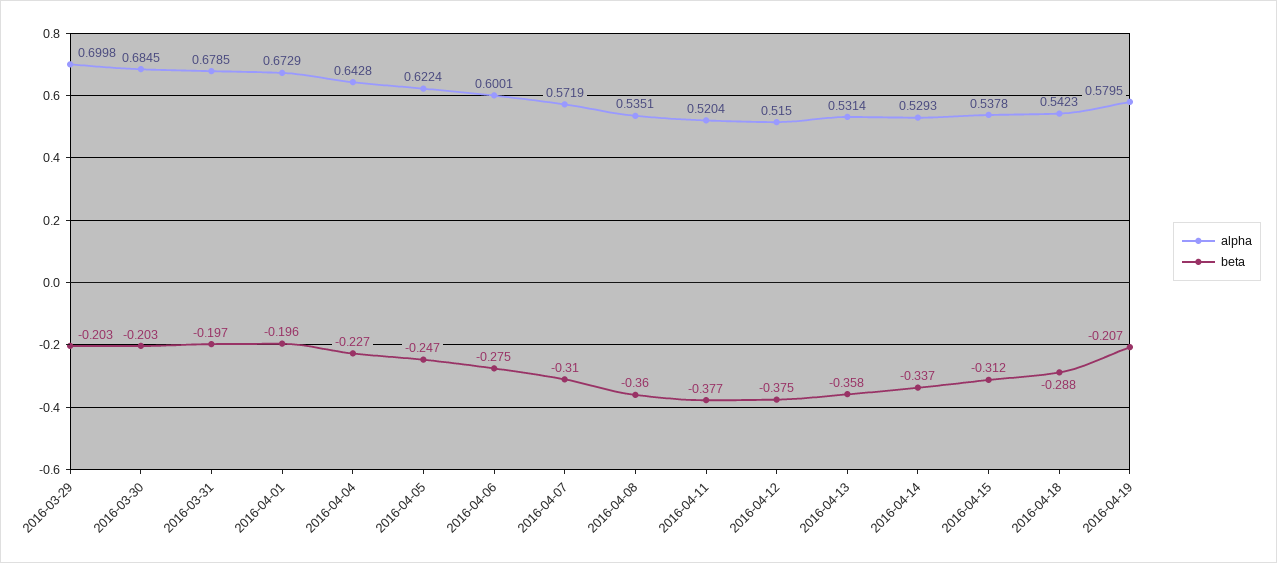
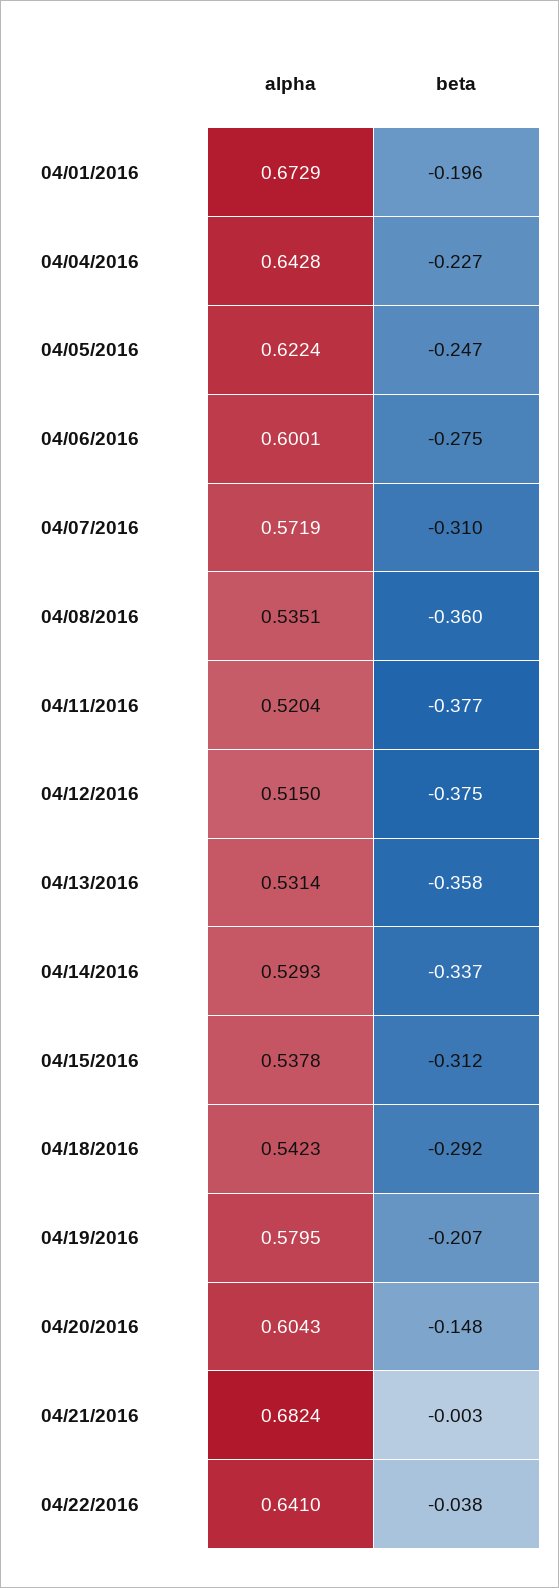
alpha, 2016-03-29: 0.6998 -> none
beta, 2016-03-29: -0.203 -> none
alpha, 2016-03-30: 0.6845 -> none
beta, 2016-03-30: -0.203 -> none
alpha, 2016-03-31: 0.6785 -> none
beta, 2016-03-31: -0.197 -> none
beta, 2016-04-18: -0.288 -> -0.292
alpha, 04/20/2016: none -> 0.6043
beta, 04/20/2016: none -> -0.148
alpha, 04/21/2016: none -> 0.6824
beta, 04/21/2016: none -> -0.003
alpha, 04/22/2016: none -> 0.641
beta, 04/22/2016: none -> -0.038

